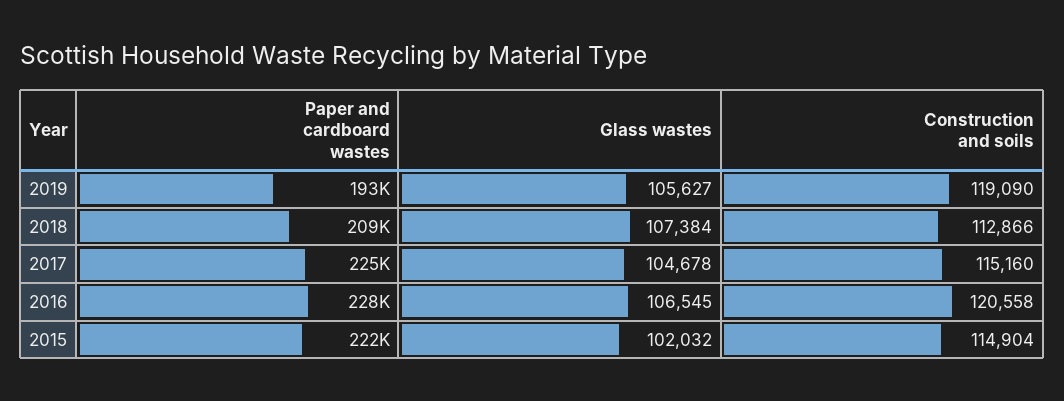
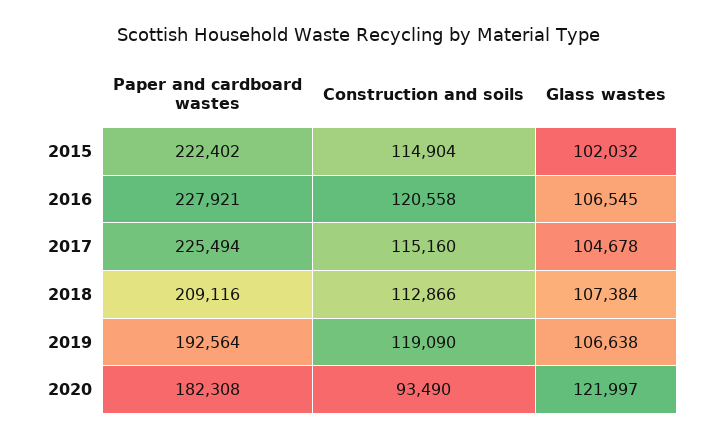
Glass wastes, 2019: 105627 -> 106638
Paper and cardboard wastes, 2020: none -> 182308
Construction and soils, 2020: none -> 93490
Glass wastes, 2020: none -> 121997

